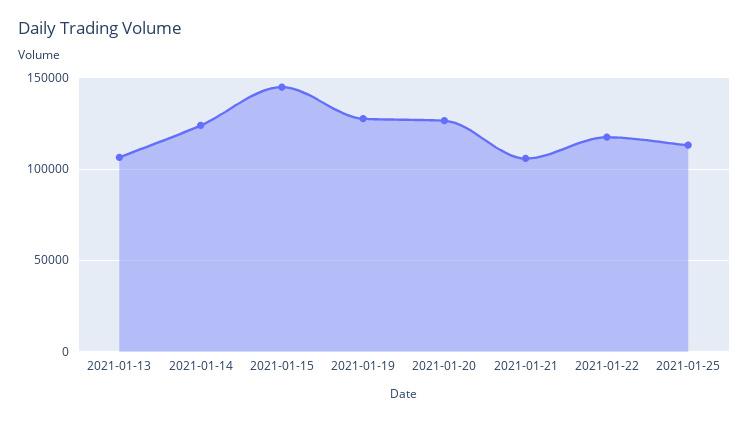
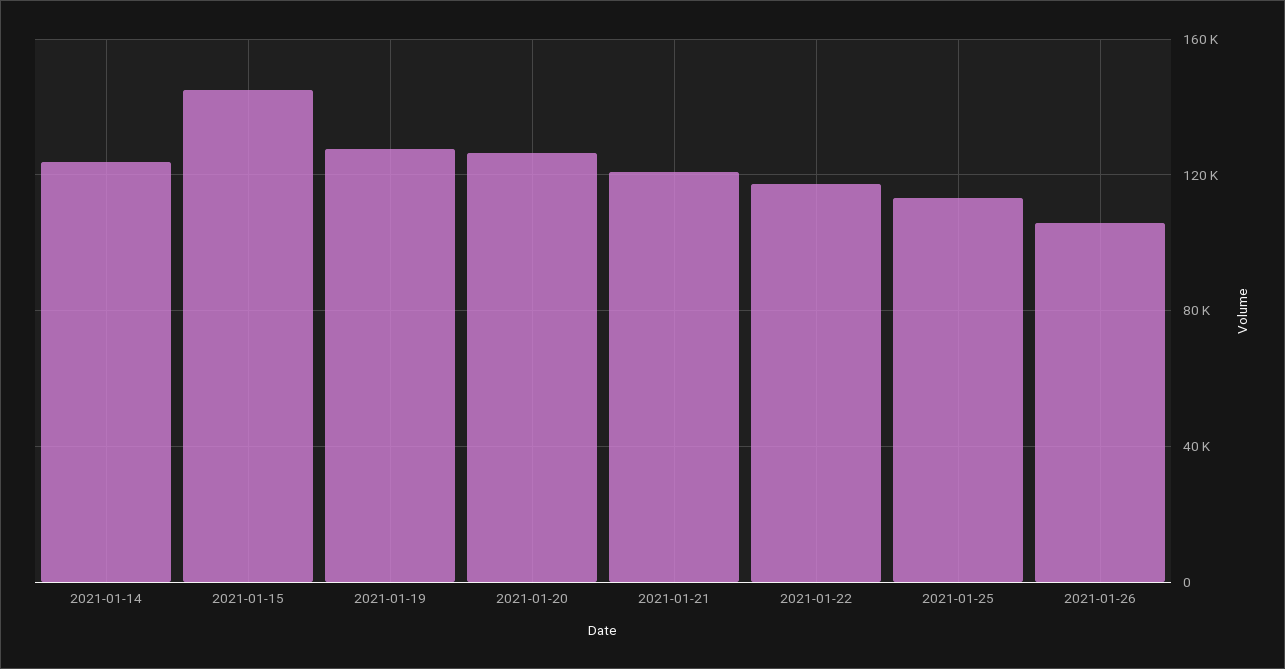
2021-01-13: 105000 -> none
2021-01-21: 105000 -> 120000
2021-01-26: none -> 105000

